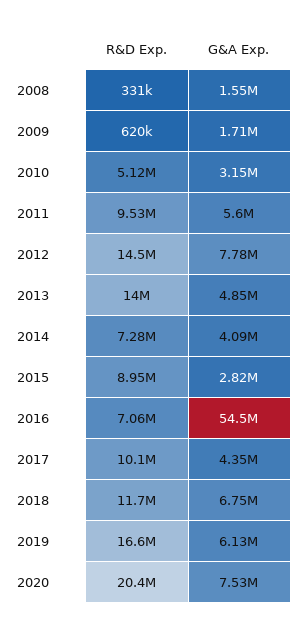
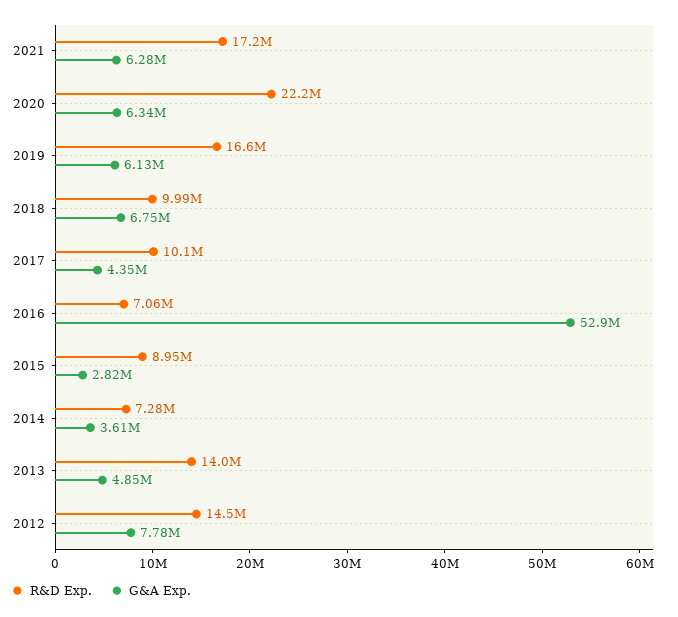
R&D Exp., 2008: 331000 -> none
G&A Exp., 2008: 1550000 -> none
R&D Exp., 2009: 620000 -> none
G&A Exp., 2009: 1710000 -> none
R&D Exp., 2010: 5120000 -> none
G&A Exp., 2010: 3150000 -> none
R&D Exp., 2011: 9530000 -> none
G&A Exp., 2011: 5600000 -> none
G&A Exp., 2014: 4090000 -> 3610000
G&A Exp., 2016: 54500000 -> 52900000
R&D Exp., 2018: 11700000 -> 9990000
R&D Exp., 2020: 20400000 -> 22200000
G&A Exp., 2020: 7530000 -> 6340000
R&D Exp., 2021: none -> 17200000
G&A Exp., 2021: none -> 6280000

